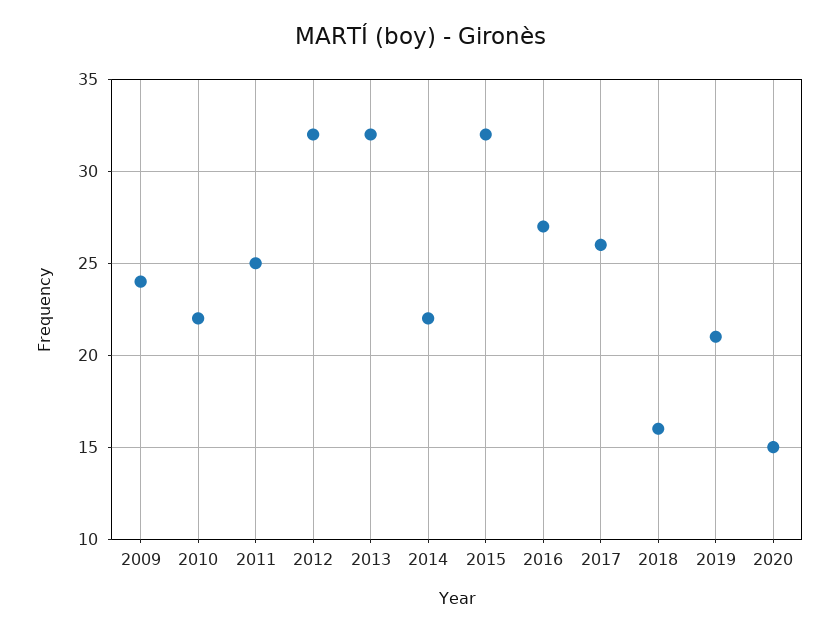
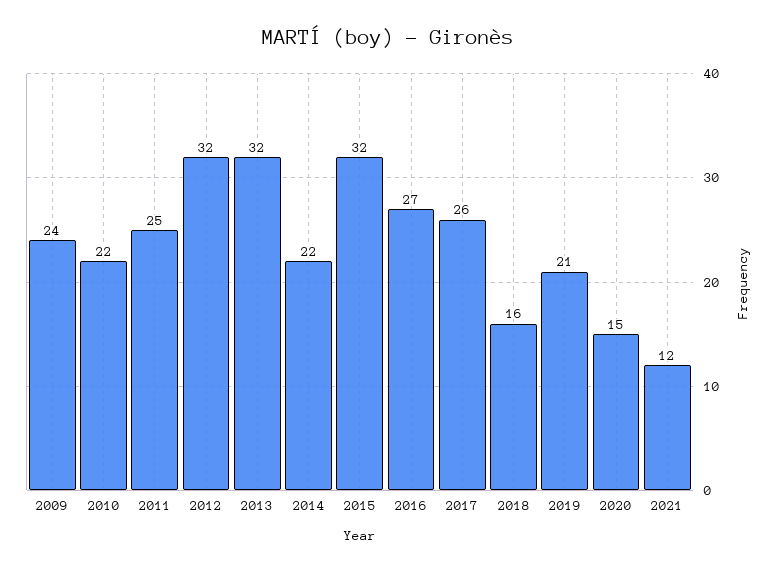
2021: none -> 12

